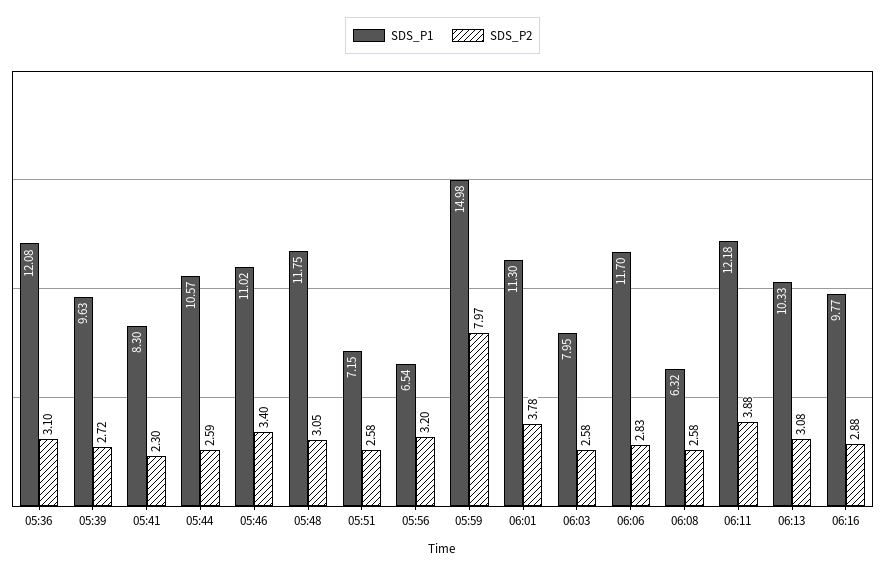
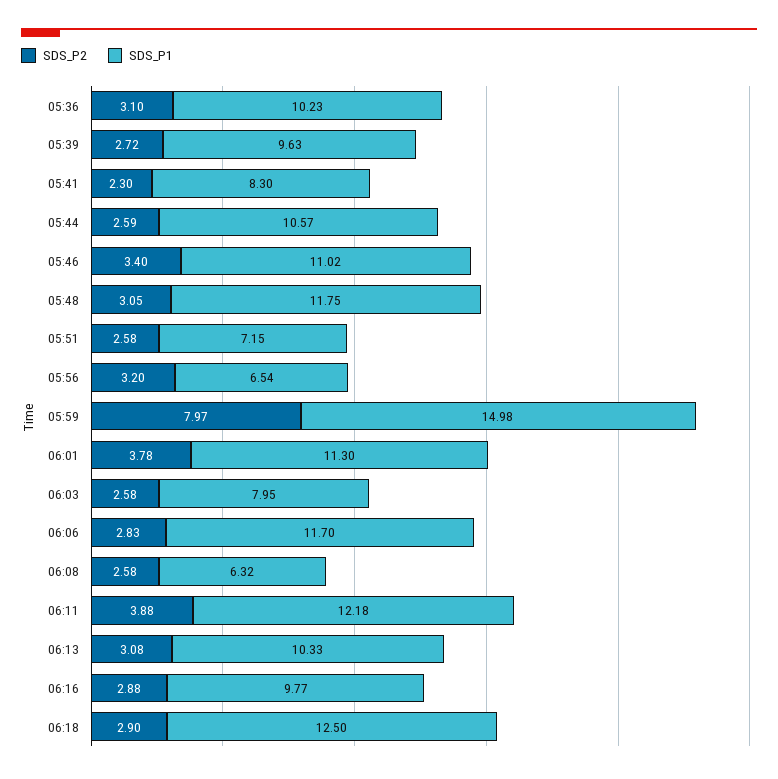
SDS_P1, 05:36: 12.08 -> 10.23
SDS_P2, 06:18: none -> 2.9
SDS_P1, 06:18: none -> 12.5

